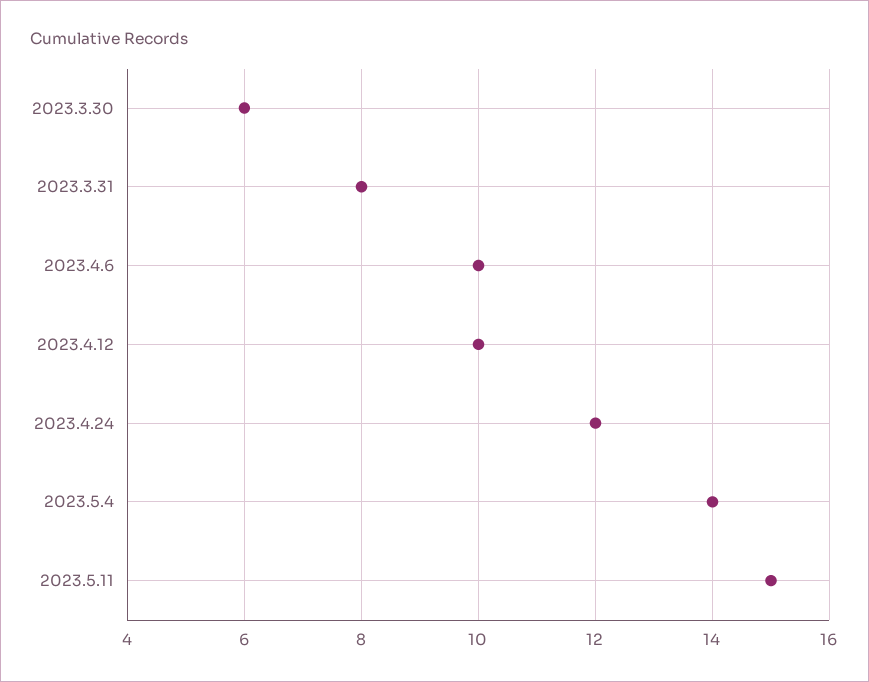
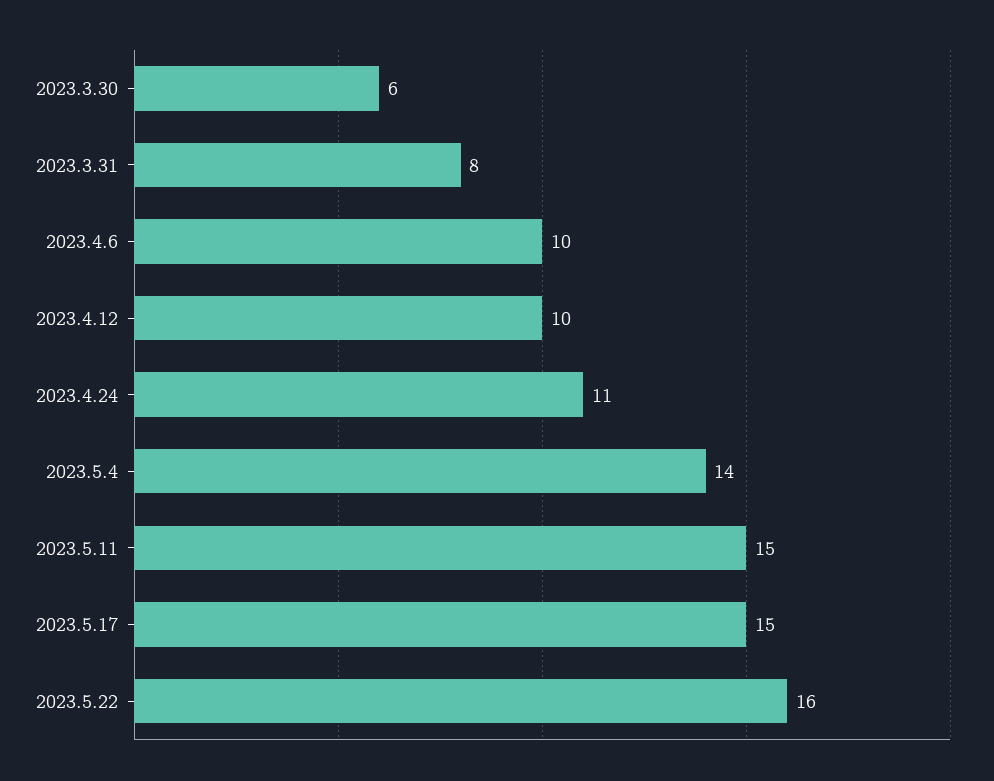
2023.4.24: 12 -> 11
2023.5.17: none -> 15
2023.5.22: none -> 16

